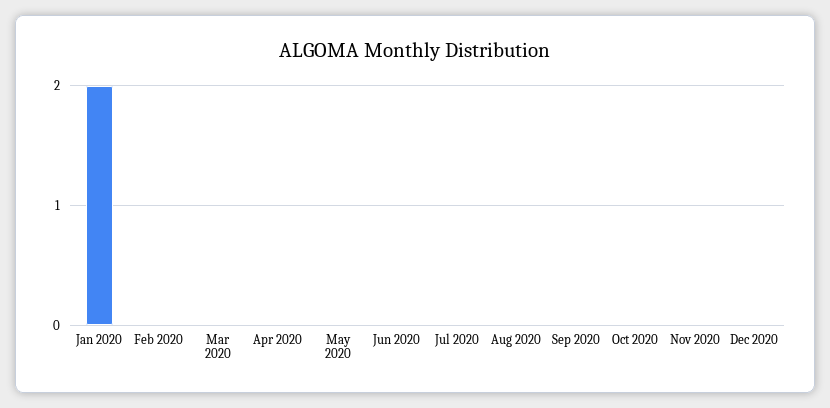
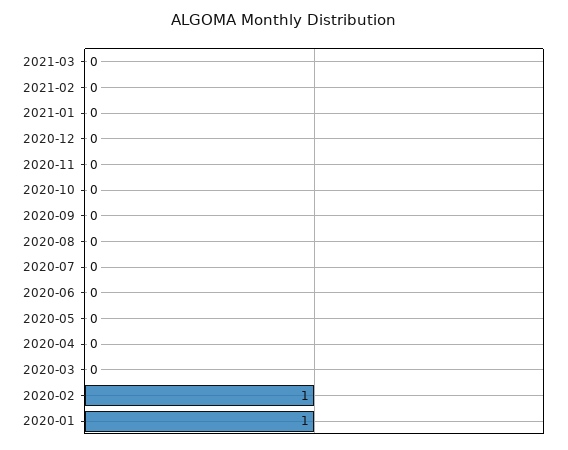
Jan 2020: 2 -> 1
Feb 2020: 0 -> 1
2021-03: none -> 0
2021-02: none -> 0
2021-01: none -> 0

